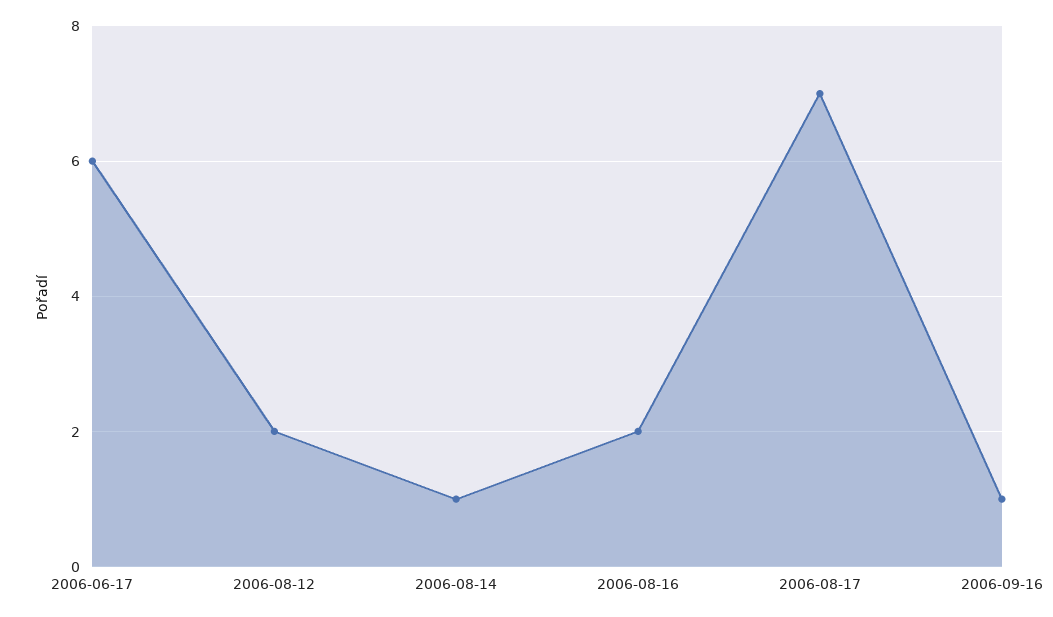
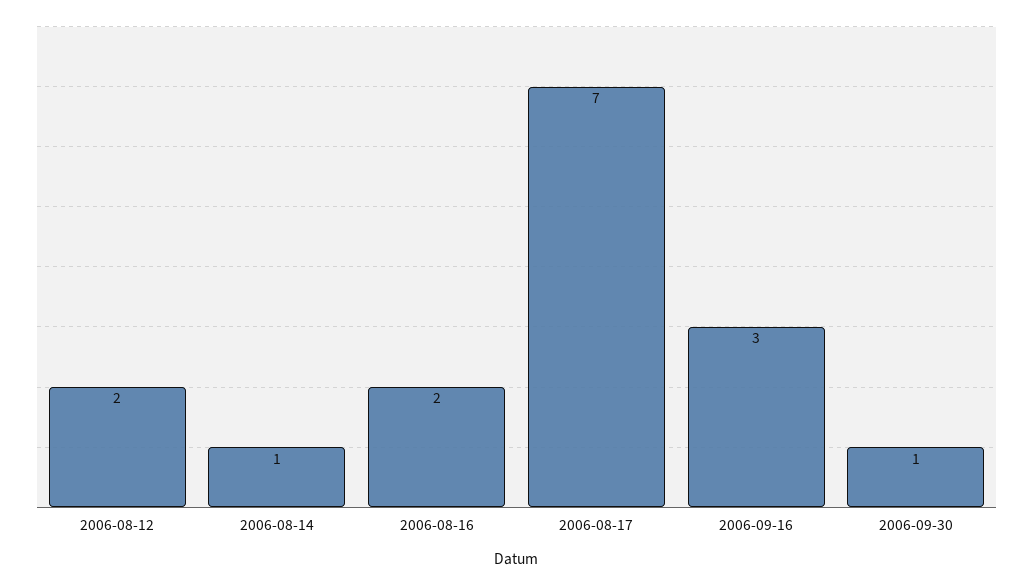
2006-06-17: 6 -> none
2006-09-16: 1 -> 3
2006-09-30: none -> 1

